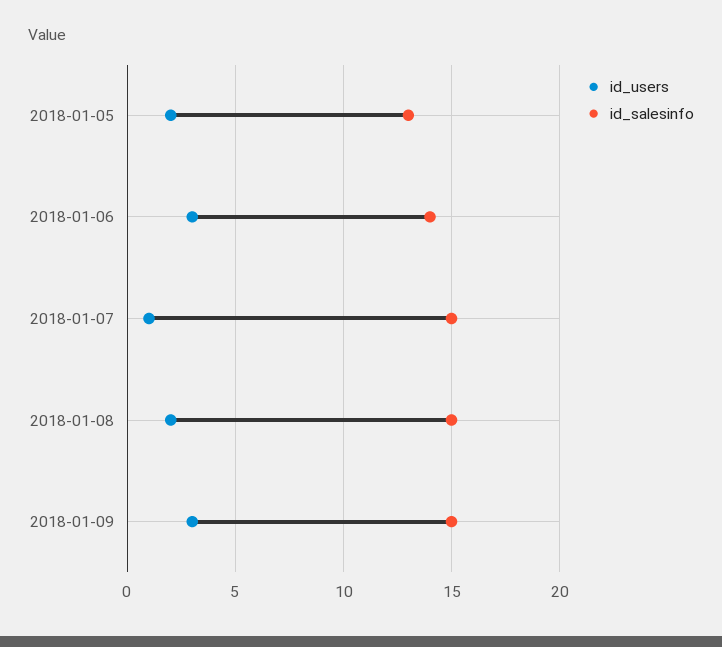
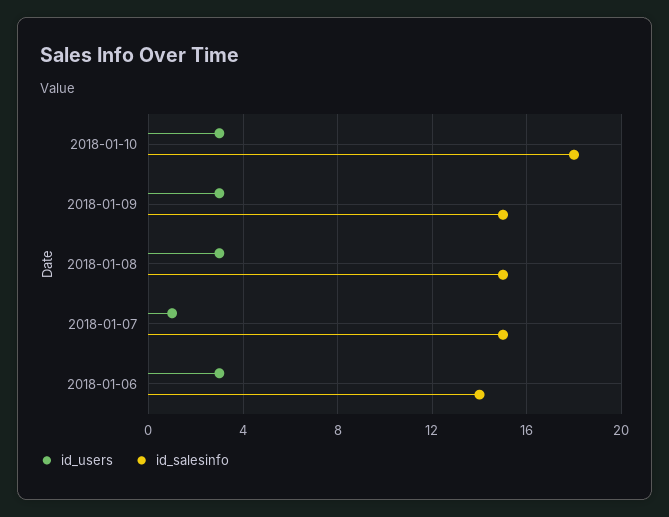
id_users, 2018-01-05: 2 -> none
id_salesinfo, 2018-01-05: 13 -> none
id_users, 2018-01-08: 2 -> 3
id_users, 2018-01-10: none -> 3
id_salesinfo, 2018-01-10: none -> 18

